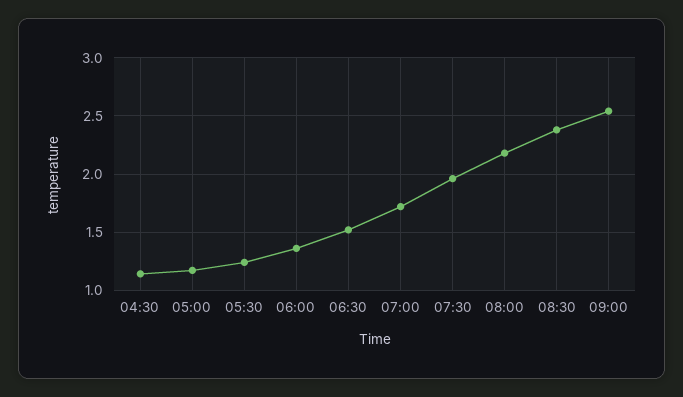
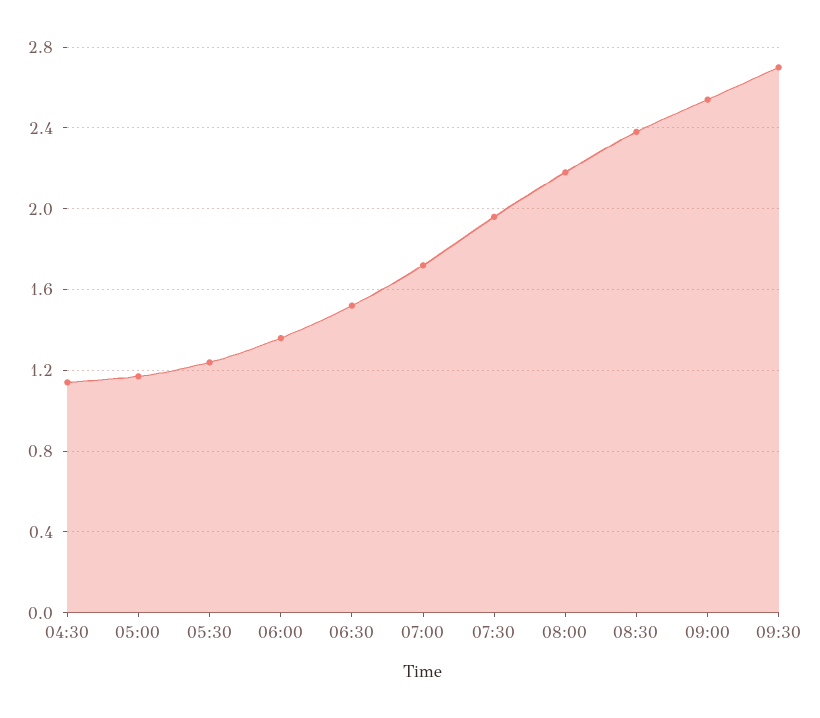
09:30: none -> 2.7

